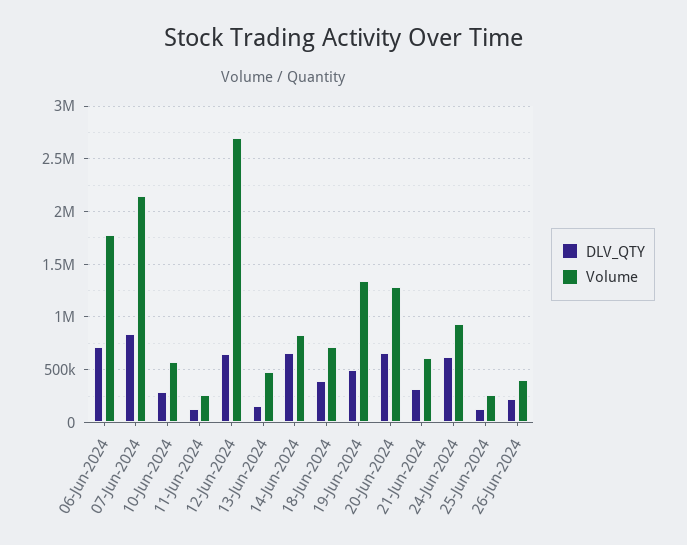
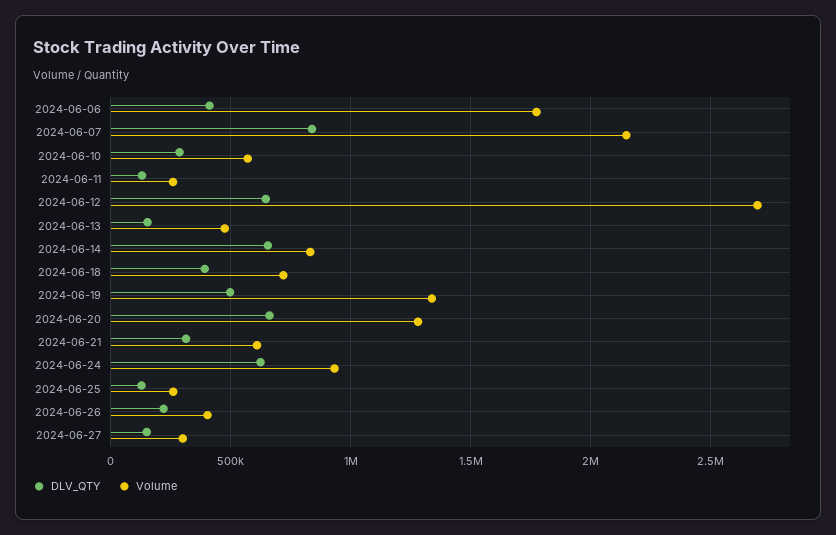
DLV_QTY, 06-Jun-2024: 700000 -> 400000
DLV_QTY, 2024-06-27: none -> 150000
Volume, 2024-06-27: none -> 300000

